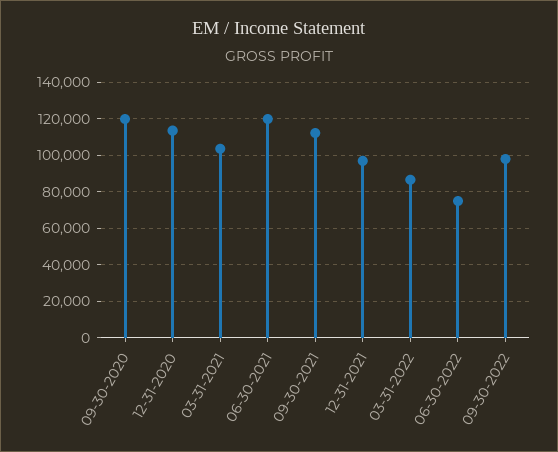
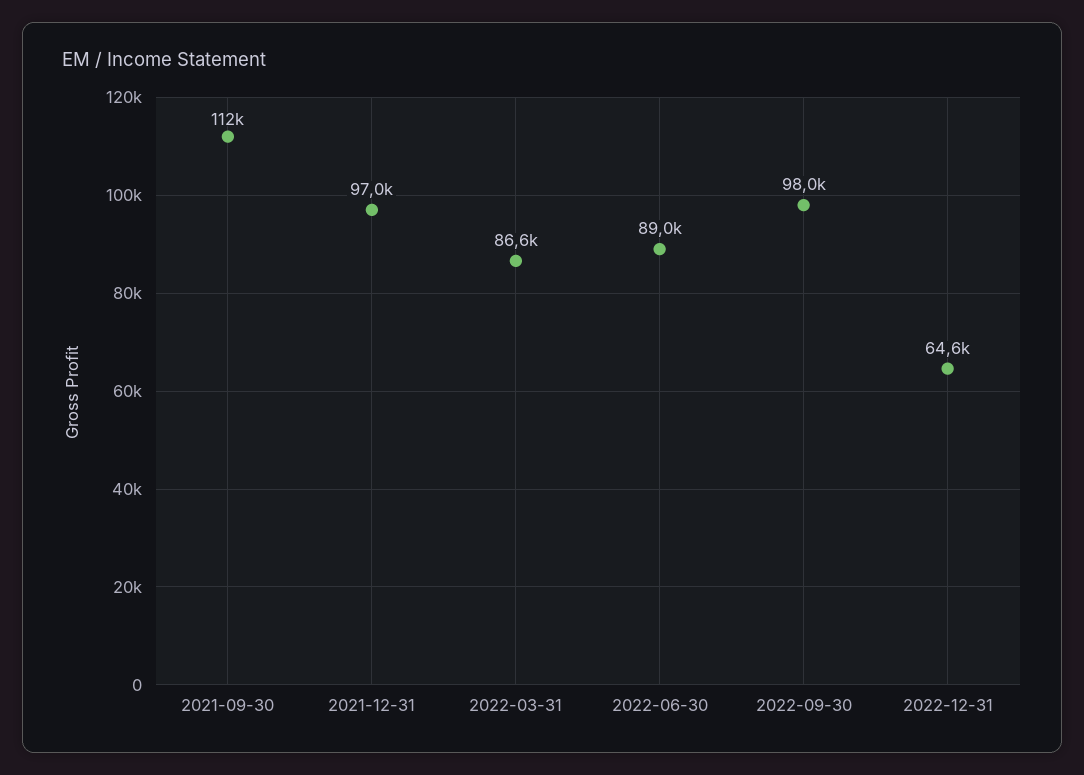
09-30-2020: 120000 -> none
12-31-2020: 115000 -> none
03-31-2021: 105000 -> none
06-30-2021: 120000 -> none
06-30-2022: 75000 -> 89000
2022-12-31: none -> 64600

